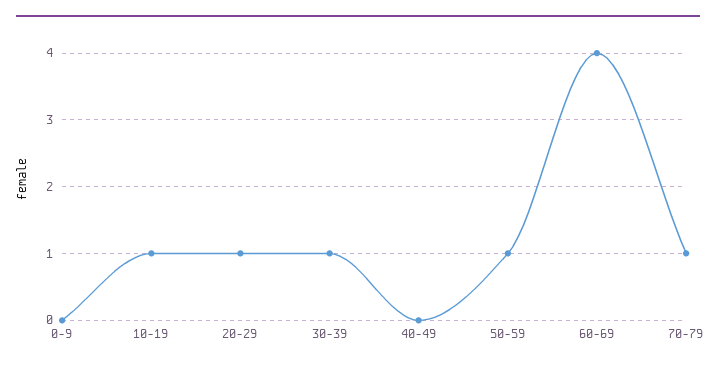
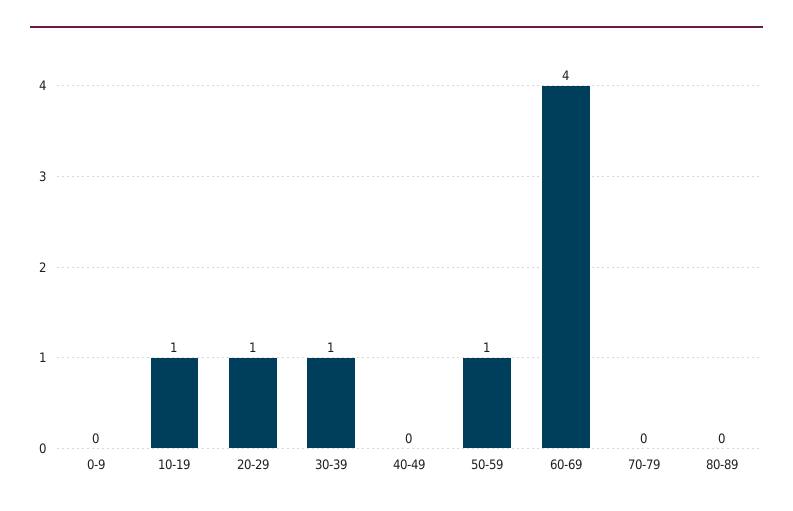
70-79: 1 -> 0
80-89: none -> 0

